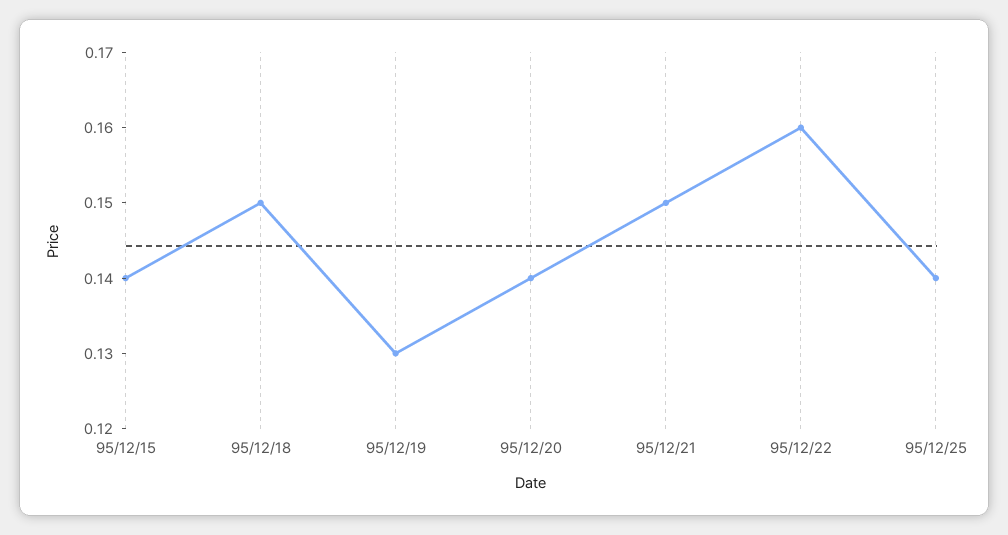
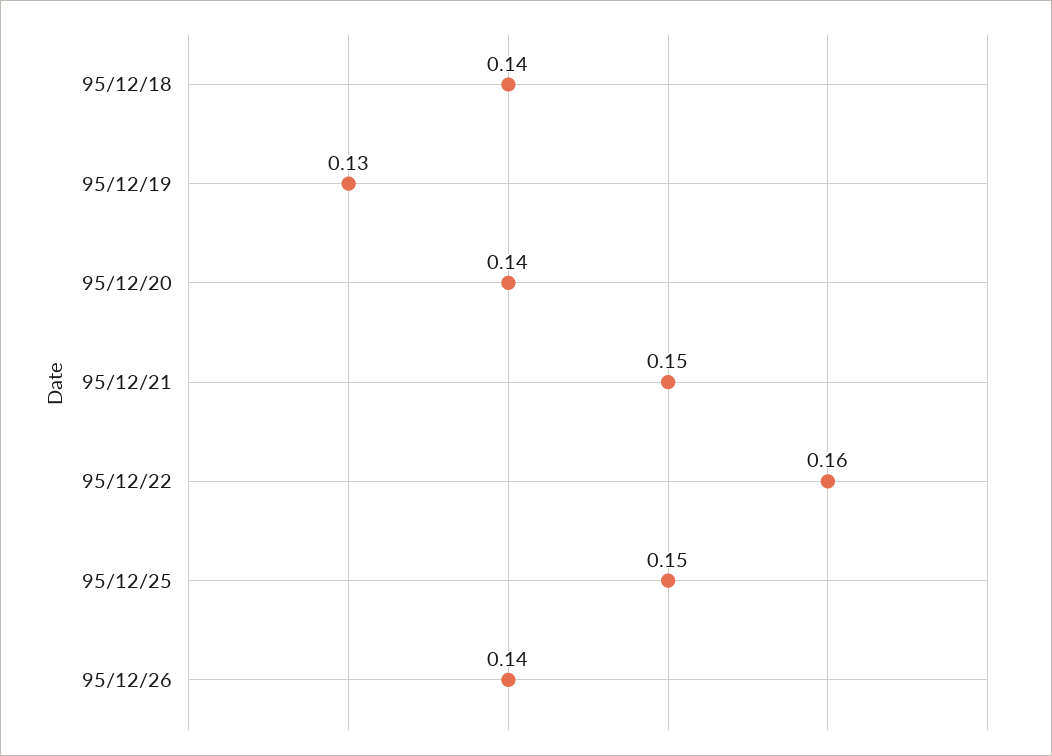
95/12/15: 0.14 -> none
95/12/18: 0.15 -> 0.14
95/12/25: 0.14 -> 0.15
95/12/26: none -> 0.14

